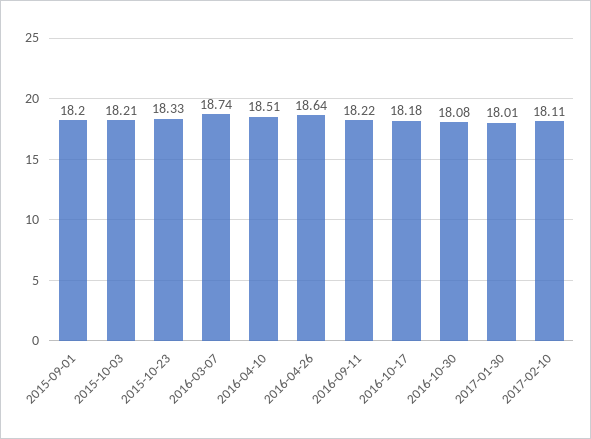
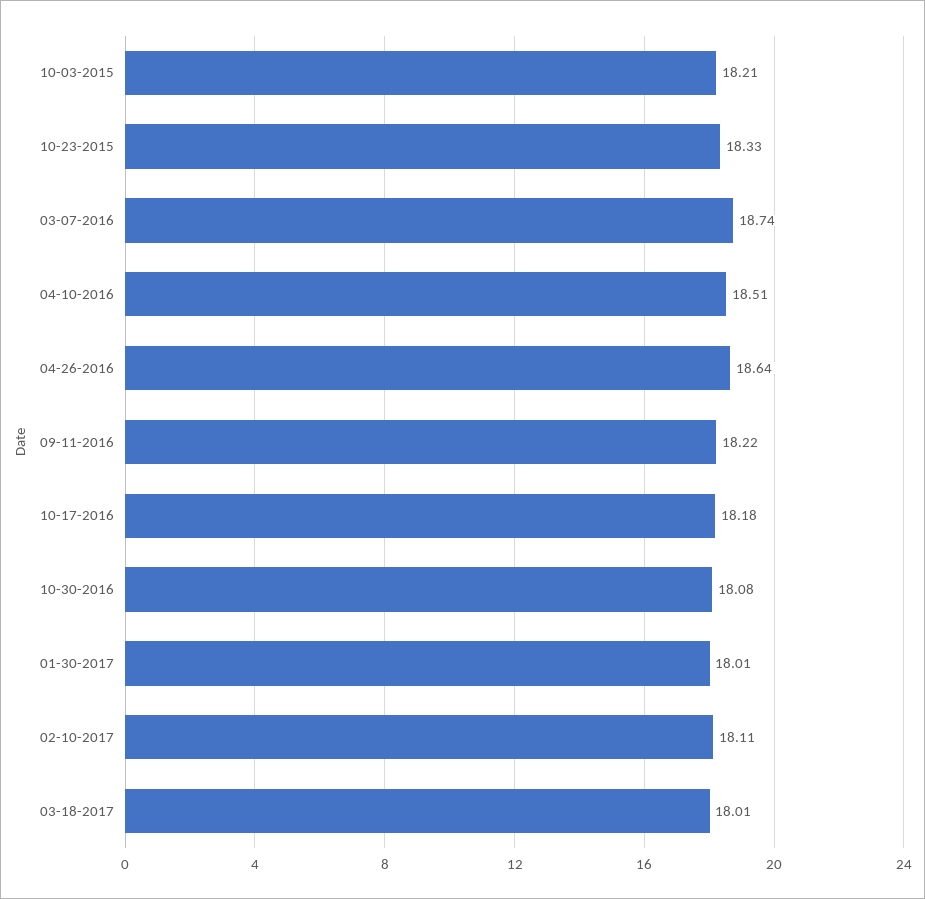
2015-09-01: 18.2 -> none
03-18-2017: none -> 18.01

